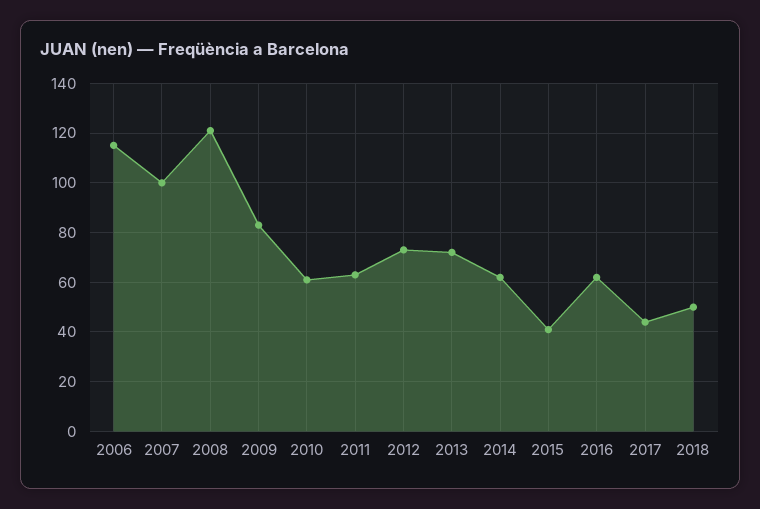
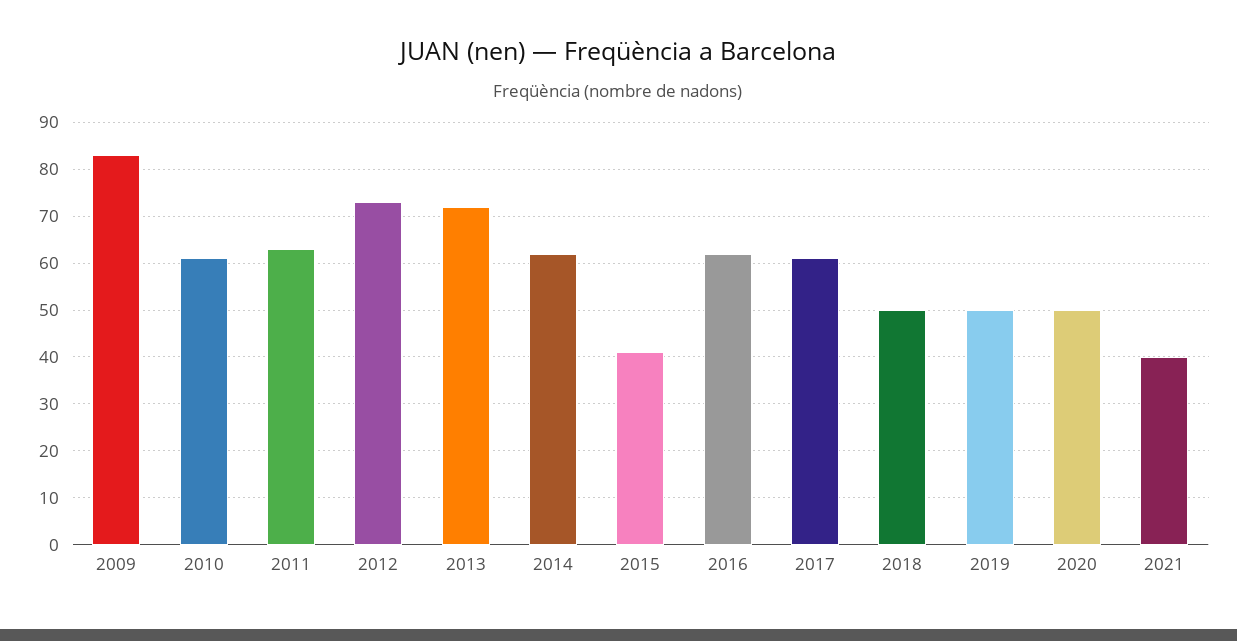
2006: 115 -> none
2007: 100 -> none
2008: 120 -> none
2017: 45 -> 60
2019: none -> 50
2020: none -> 50
2021: none -> 40

